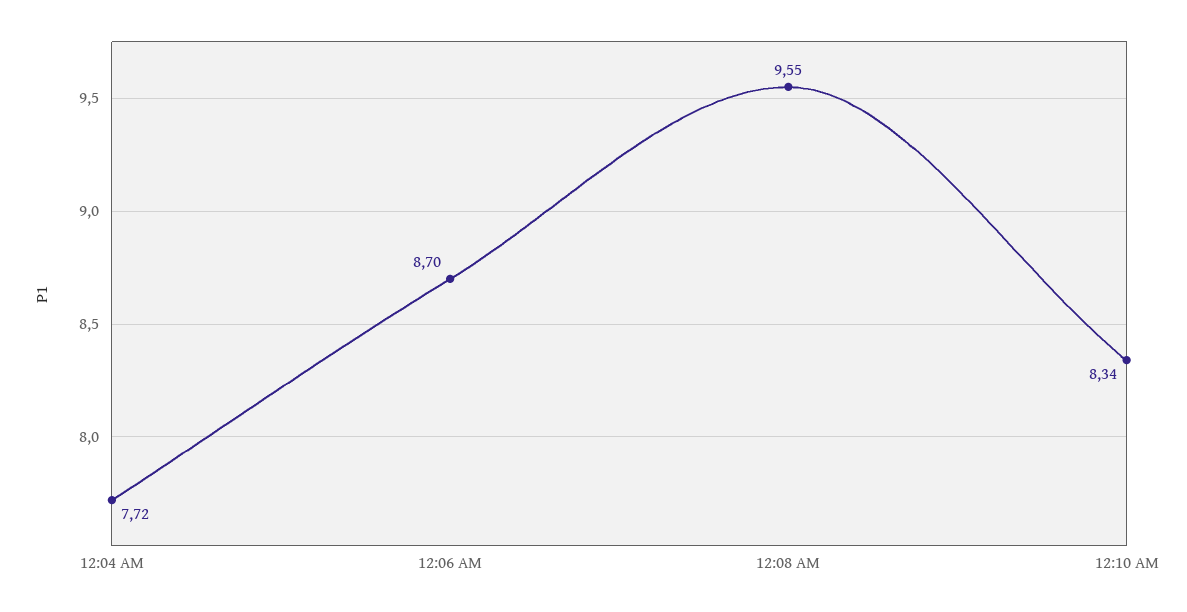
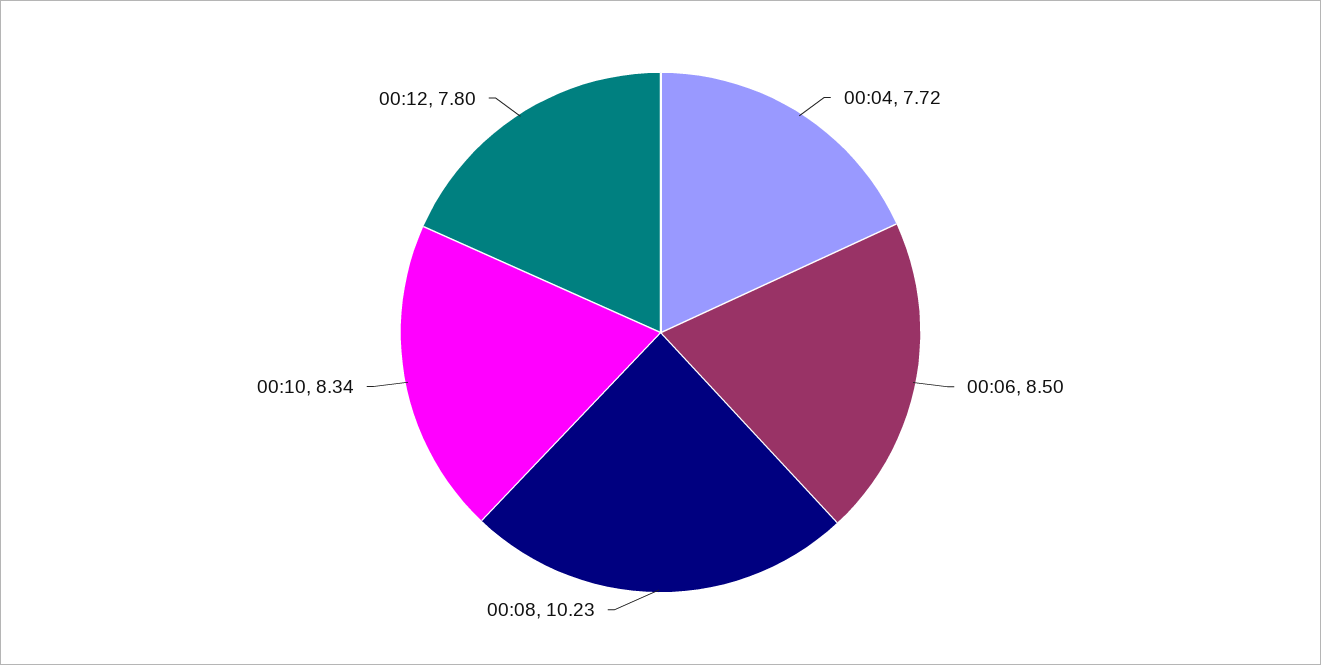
12:06 AM: 8.7 -> 8.5
12:08 AM: 9.55 -> 10.23
00:12: none -> 7.8

